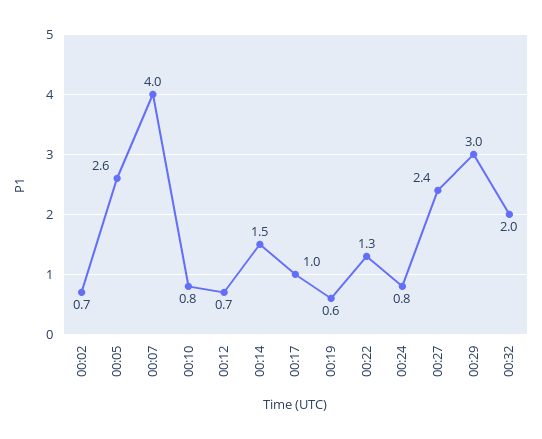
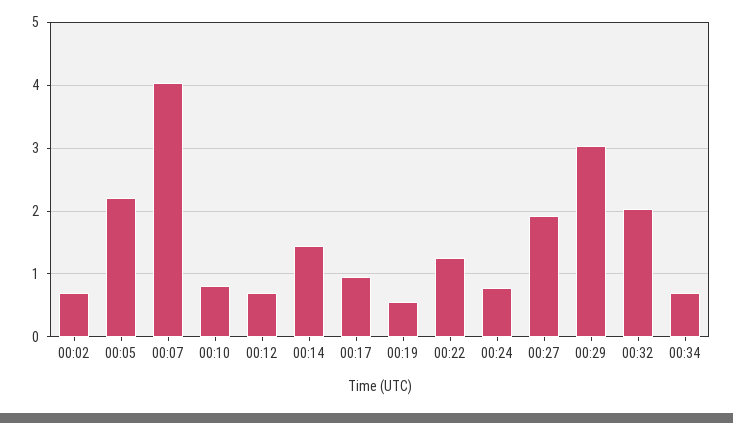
00:05: 2.6 -> 2.2
00:27: 2.4 -> 1.9
00:34: none -> 0.7

